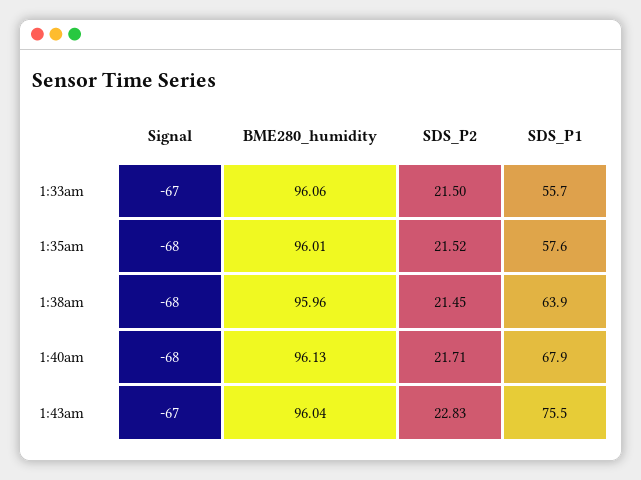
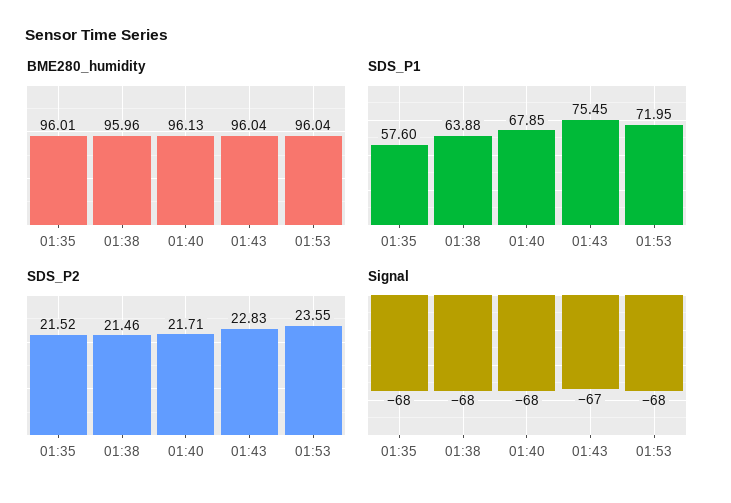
Signal, 1:33am: -67 -> none
BME280_humidity, 1:33am: 96.06 -> none
SDS_P2, 1:33am: 21.5 -> none
SDS_P1, 1:33am: 55.7 -> none
SDS_P2, 1:38am: 21.45 -> 21.46
BME280_humidity, 01:53: none -> 96.04
SDS_P1, 01:53: none -> 71.95
SDS_P2, 01:53: none -> 23.55
Signal, 01:53: none -> -68

